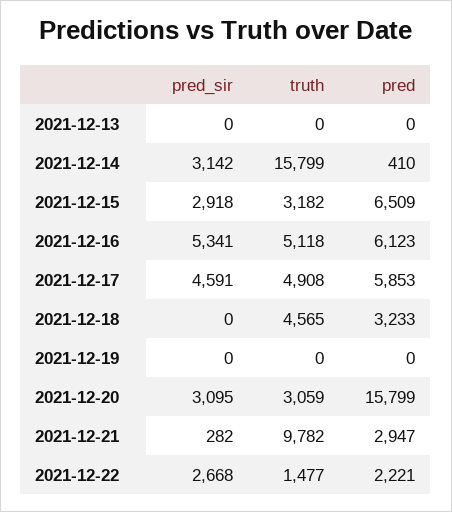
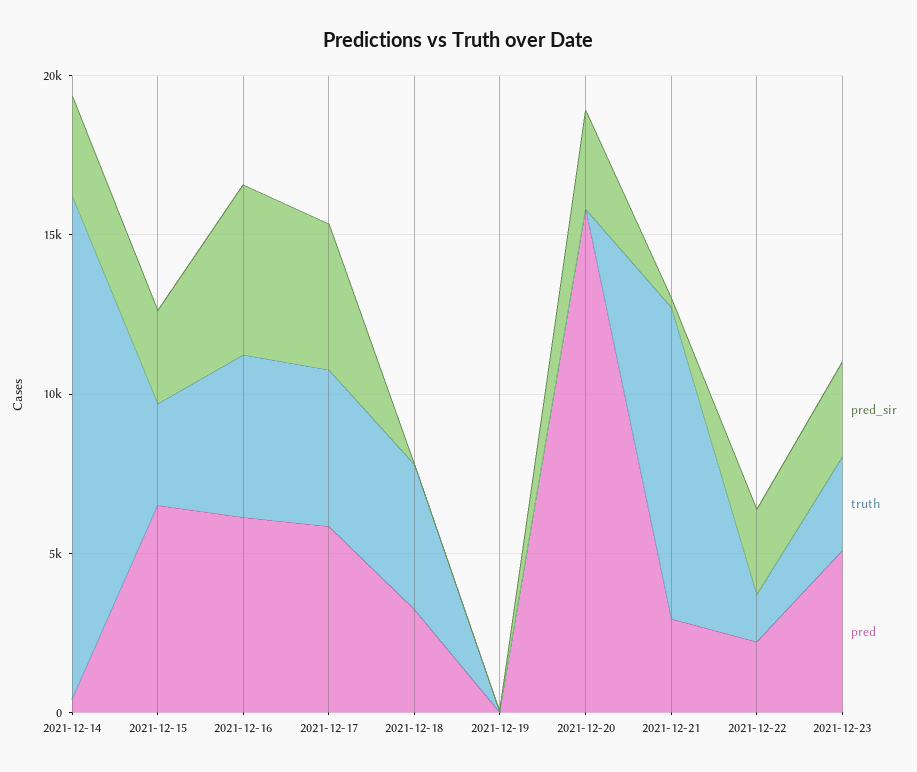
pred_sir, 2021-12-13: 0 -> none
truth, 2021-12-13: 0 -> none
pred, 2021-12-13: 0 -> none
truth, 2021-12-20: 3059 -> 0
pred_sir, 2021-12-23: none -> 3000
truth, 2021-12-23: none -> 3000
pred, 2021-12-23: none -> 5000

